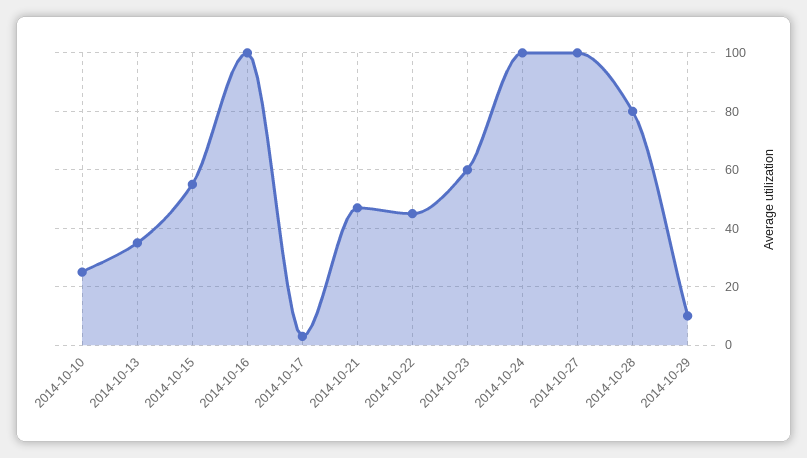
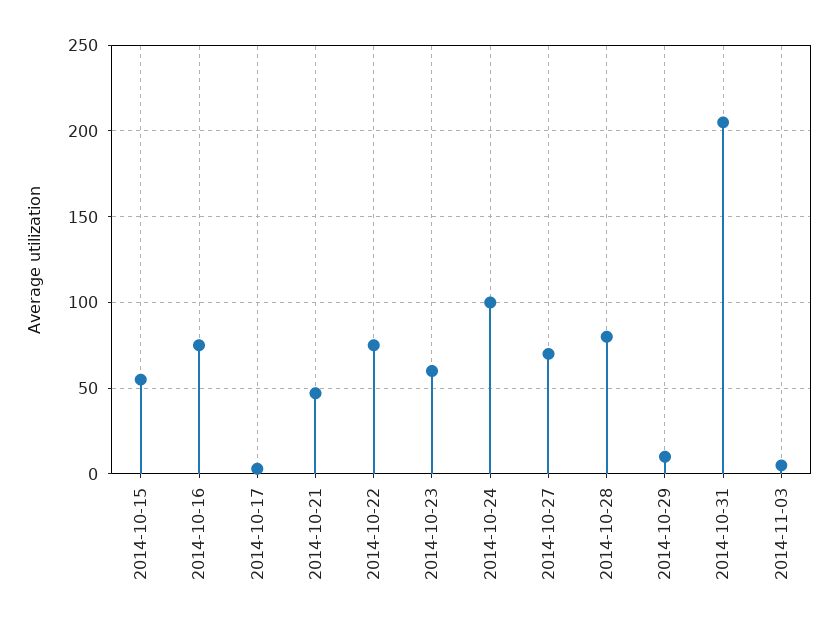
2014-10-10: 25 -> none
2014-10-13: 35 -> none
2014-10-16: 100 -> 75
2014-10-22: 45 -> 75
2014-10-27: 100 -> 70
2014-10-31: none -> 205
2014-11-03: none -> 5

